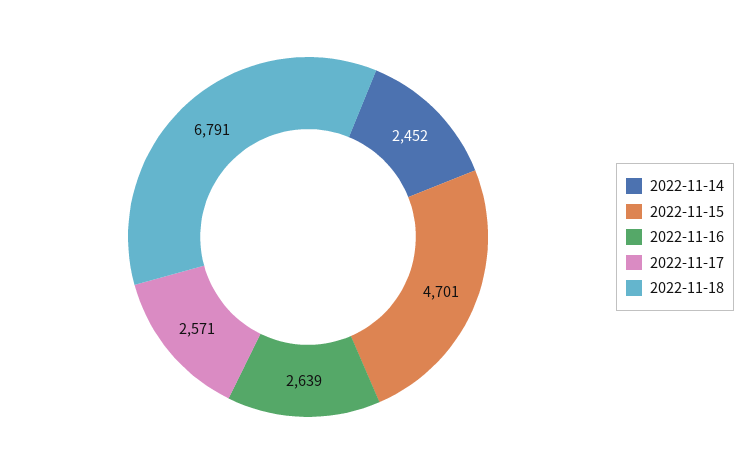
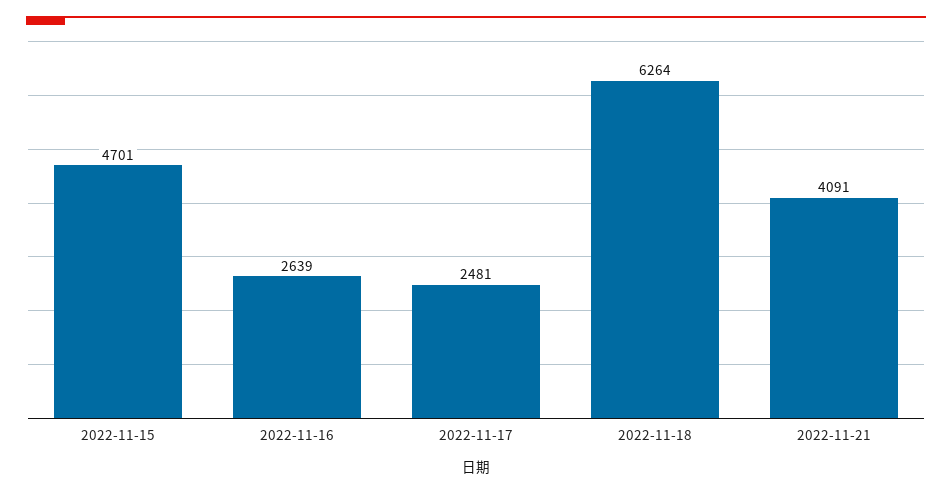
2022-11-14: 2452 -> none
2022-11-17: 2571 -> 2481
2022-11-18: 6791 -> 6264
2022-11-21: none -> 4091

